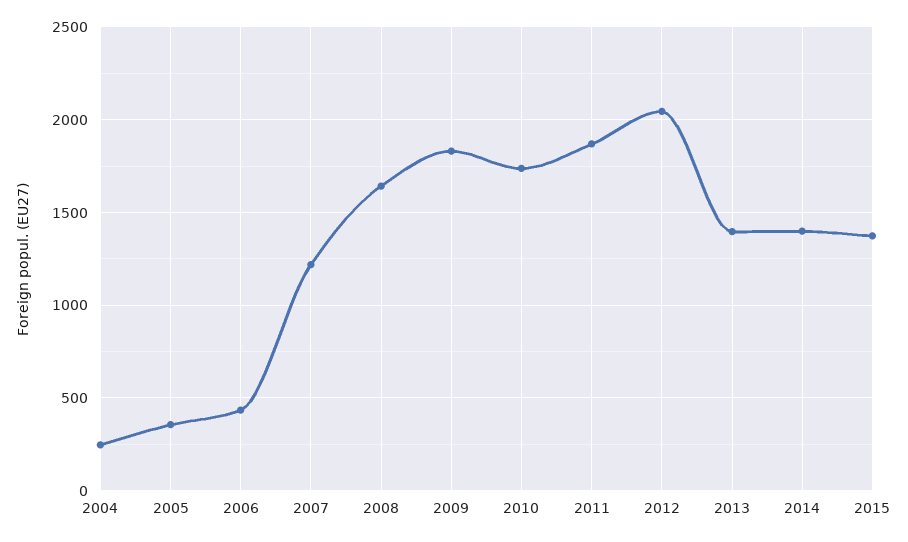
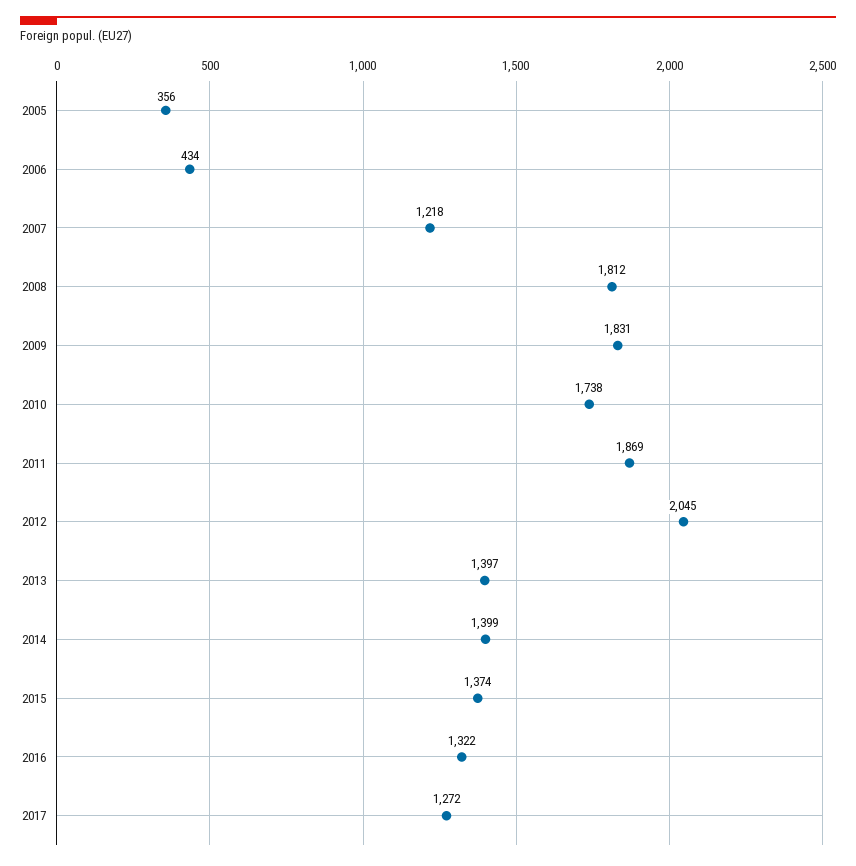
2004: 250 -> none
2008: 1650 -> 1812
2016: none -> 1322
2017: none -> 1272

